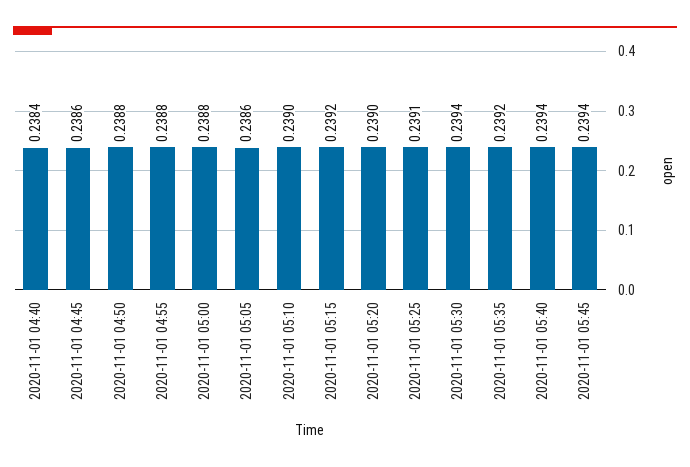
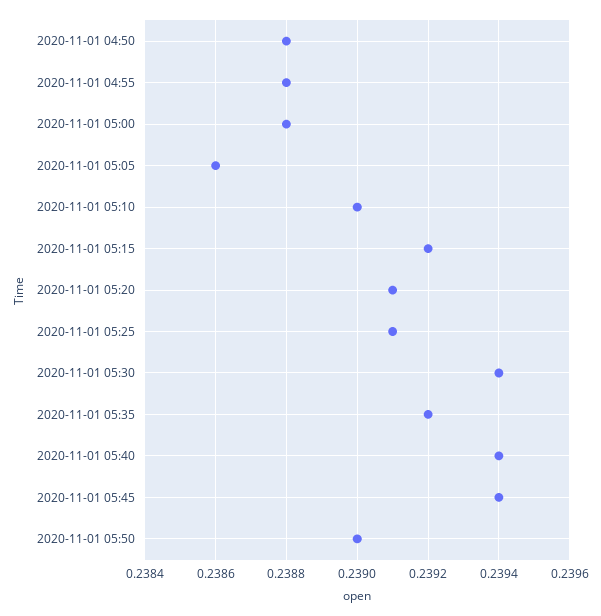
2020-11-01 04:40: 0.2384 -> none
2020-11-01 04:45: 0.2386 -> none
2020-11-01 05:20: 0.239 -> 0.2391
2020-11-01 05:50: none -> 0.239

